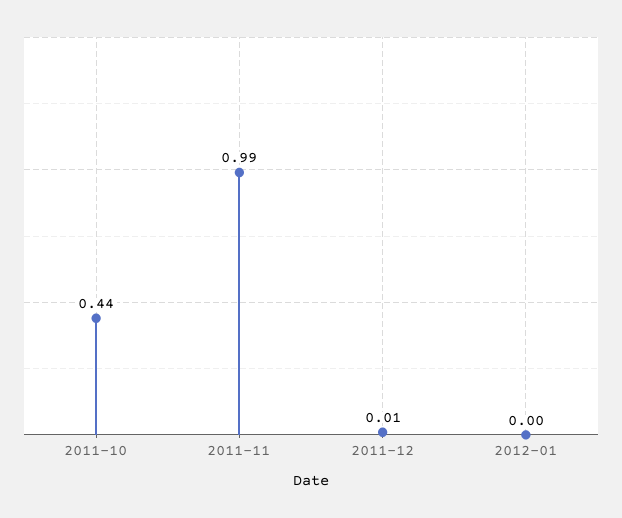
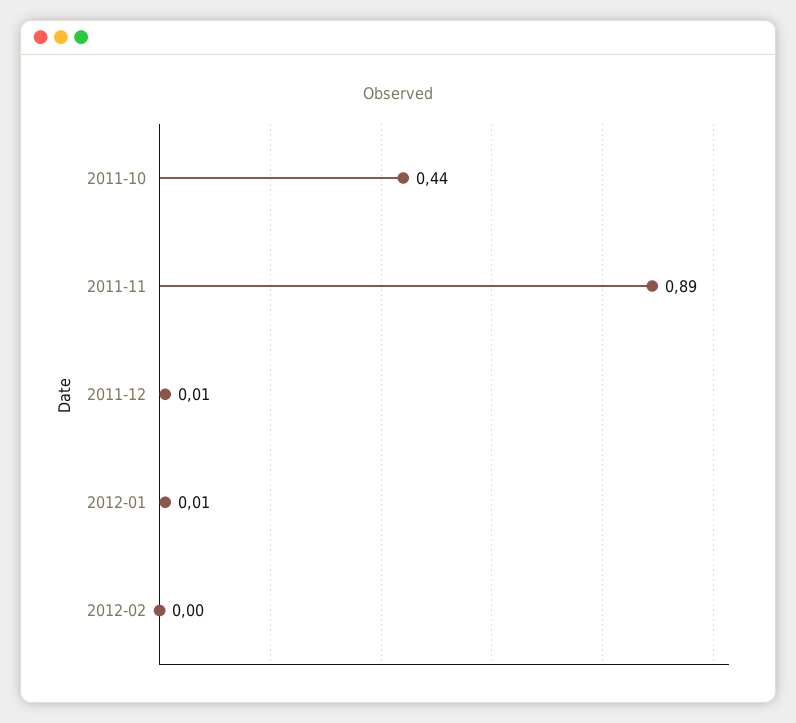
2011-11: 0.99 -> 0.89
2012-01: 0 -> 0.01
2012-02: none -> 0

